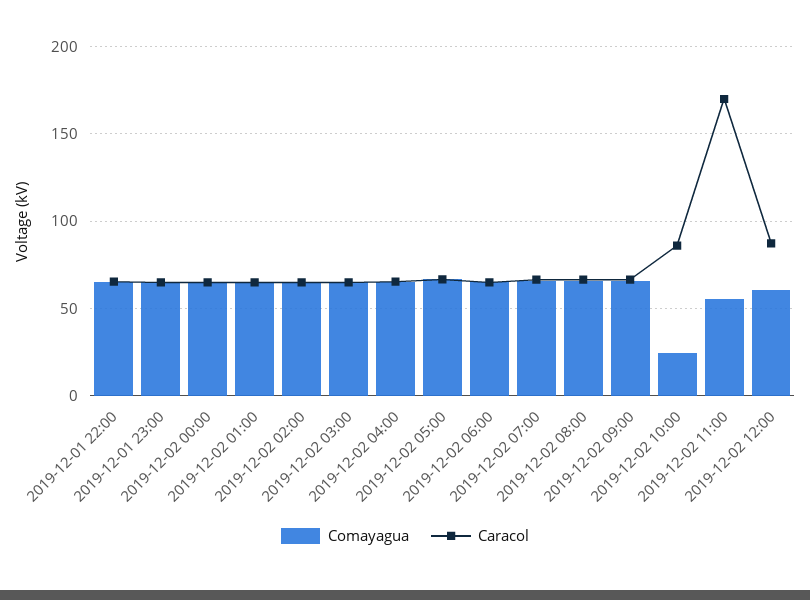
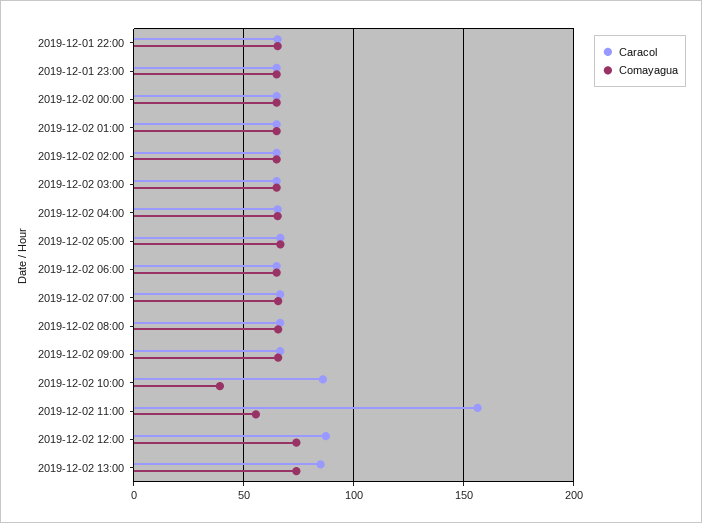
Comayagua, 2019-12-02 10:00: 25 -> 40
Caracol, 2019-12-02 11:00: 170 -> 155
Comayagua, 2019-12-02 12:00: 60 -> 75
Caracol, 2019-12-02 13:00: none -> 85
Comayagua, 2019-12-02 13:00: none -> 75

